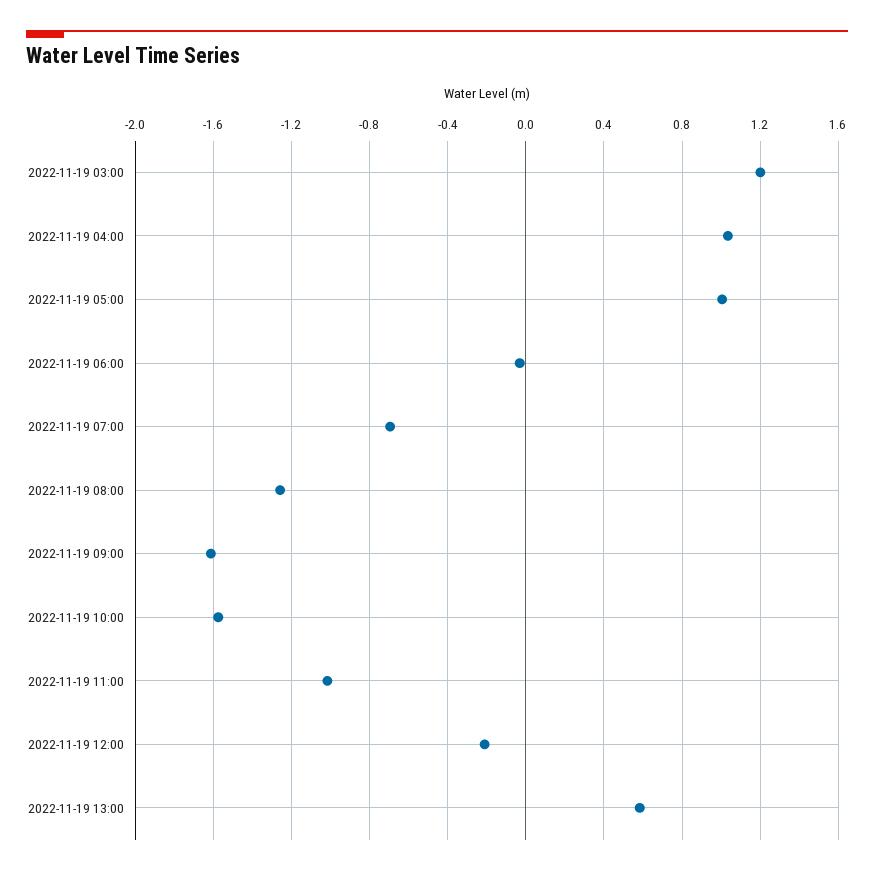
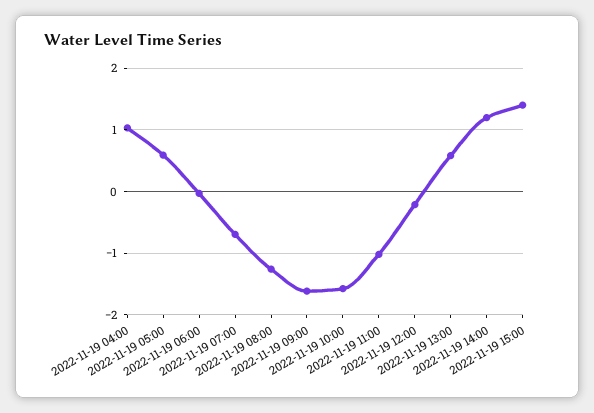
2022-11-19 03:00: 1.2 -> none
2022-11-19 05:00: 1 -> 0.6
2022-11-19 14:00: none -> 1.2
2022-11-19 15:00: none -> 1.4

